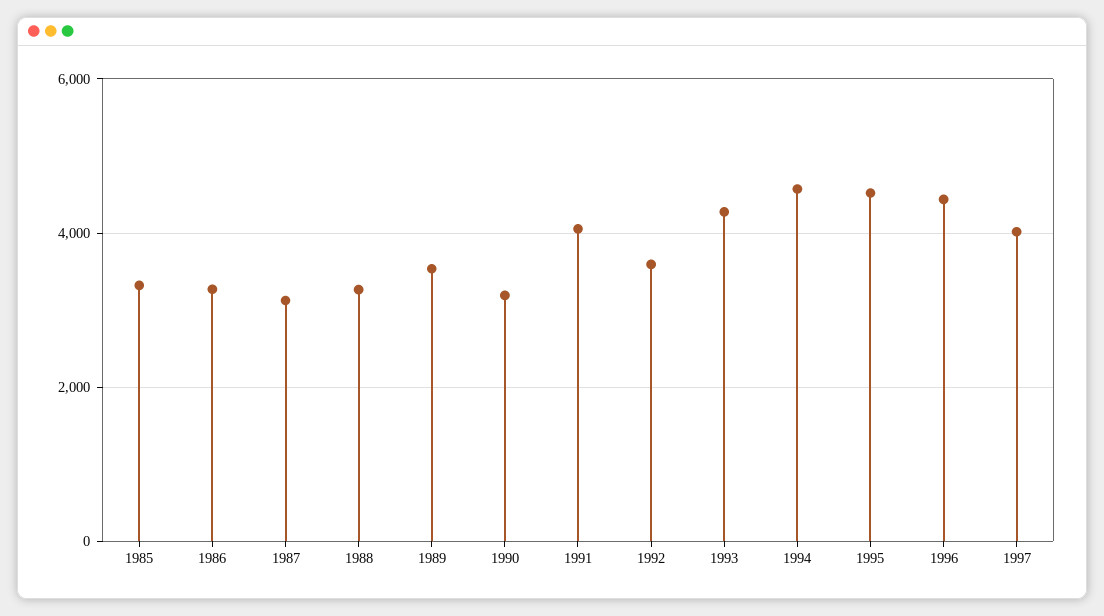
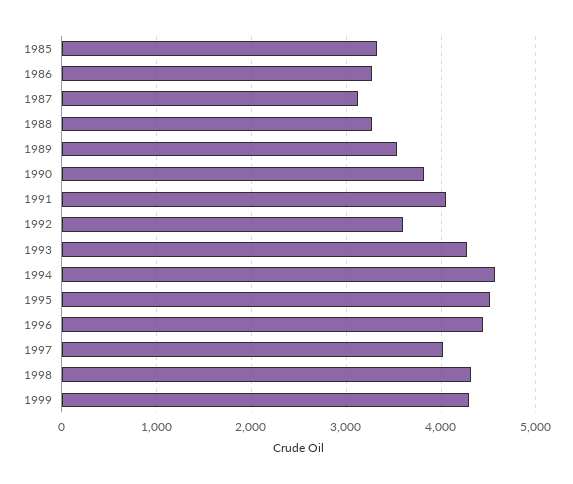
1990: 3200 -> 3800
1998: none -> 4300
1999: none -> 4300

